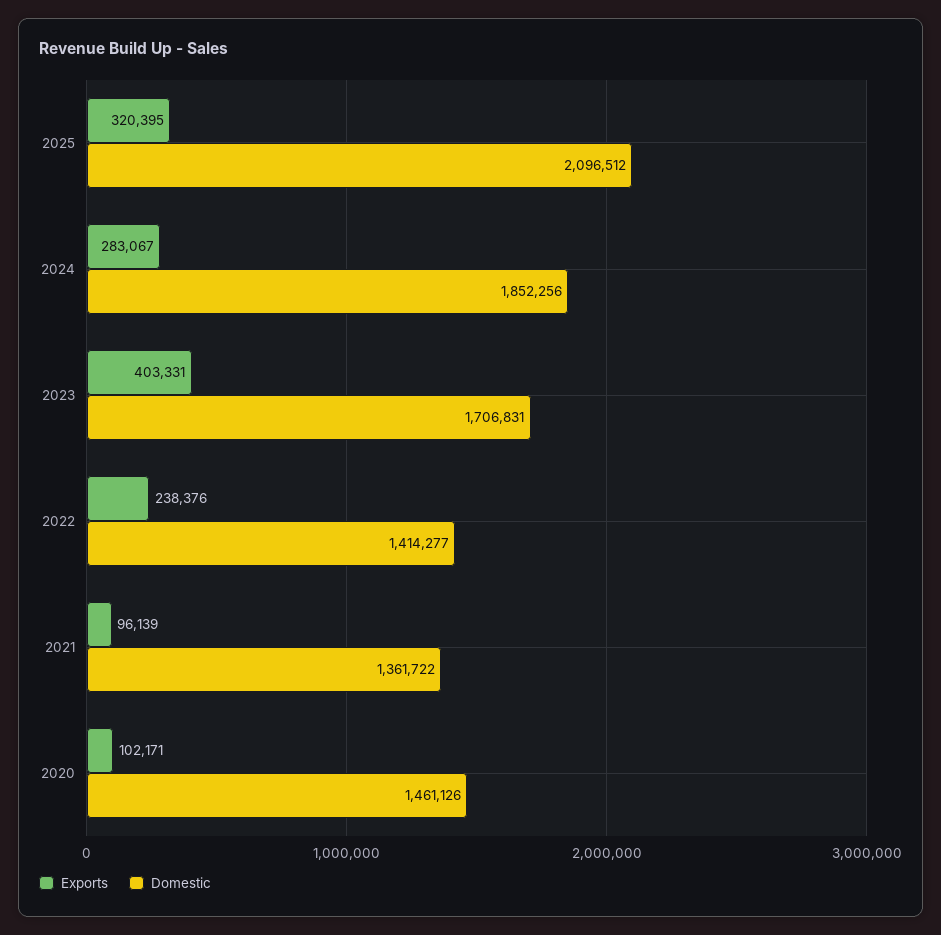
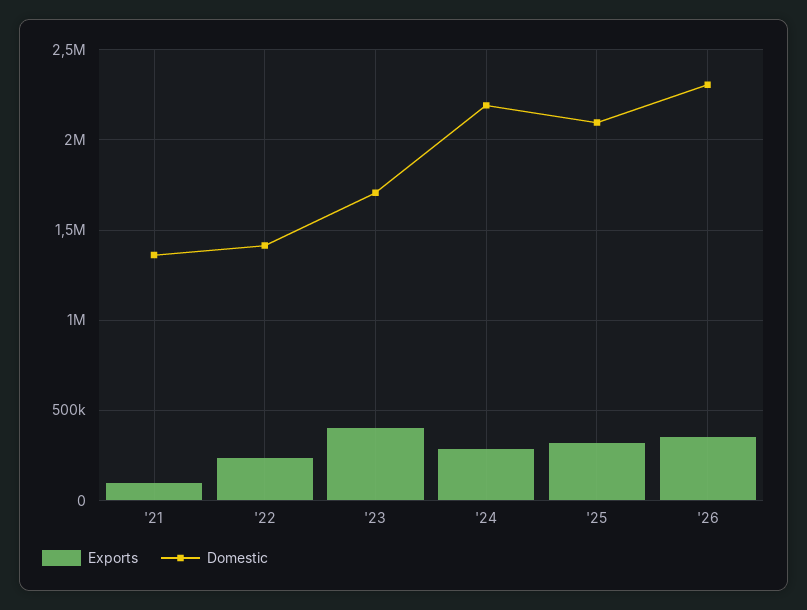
Domestic, 2024: 1852256 -> 2200000
Exports, 2020: 102171 -> none
Domestic, 2020: 1461126 -> none
Exports, '26: none -> 350000
Domestic, '26: none -> 2300000

